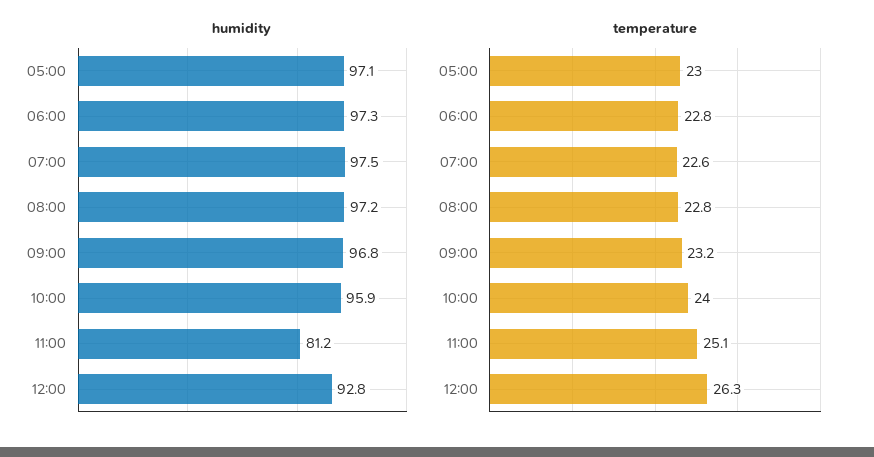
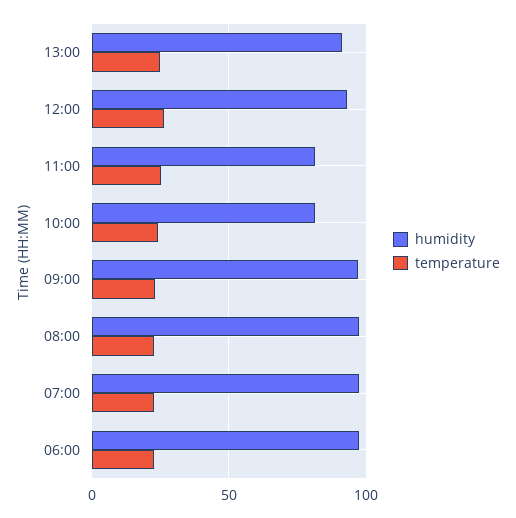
humidity, 05:00: 97.1 -> none
humidity, 10:00: 95.9 -> 80
temperature, 05:00: 23 -> none
humidity, 13:00: none -> 90
temperature, 13:00: none -> 25

